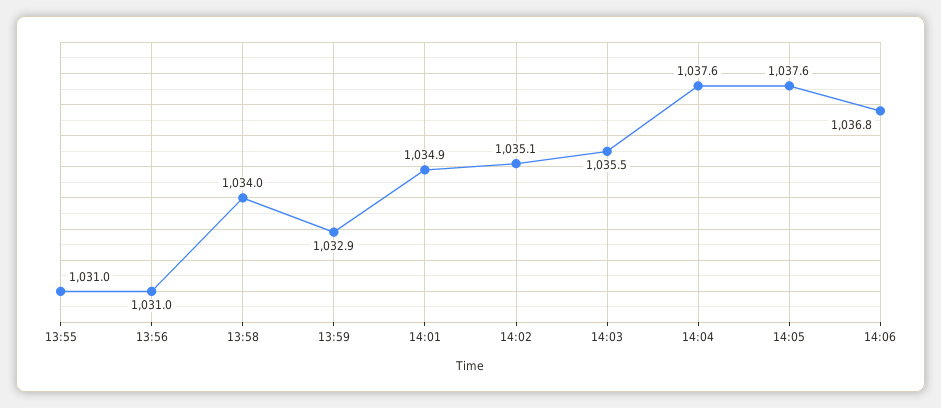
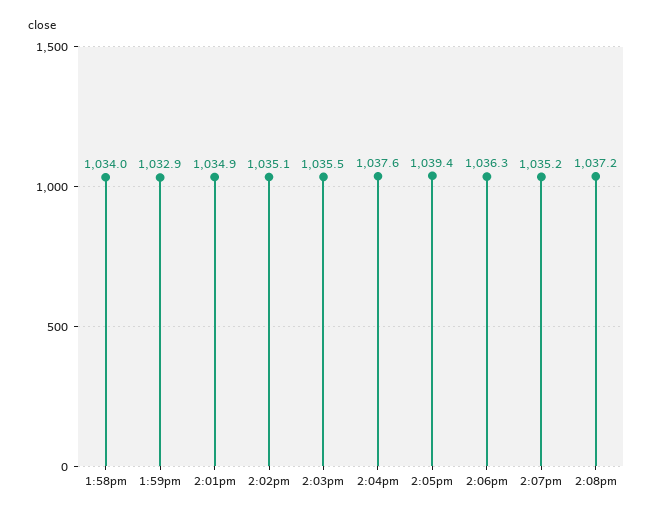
13:55: 1031 -> none
13:56: 1031 -> none
14:05: 1037.6 -> 1039.4
14:06: 1036.8 -> 1036.3
2:07pm: none -> 1035.2
2:08pm: none -> 1037.2

